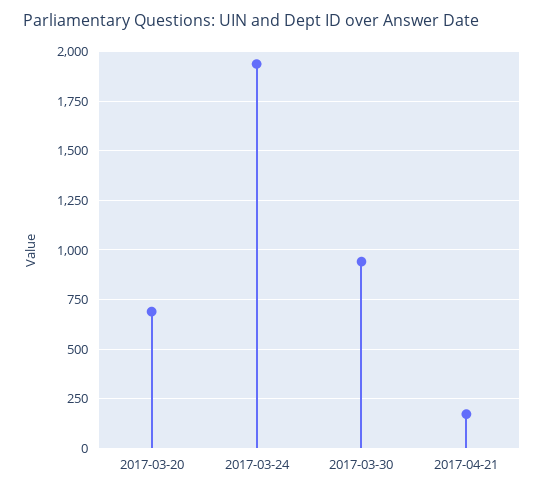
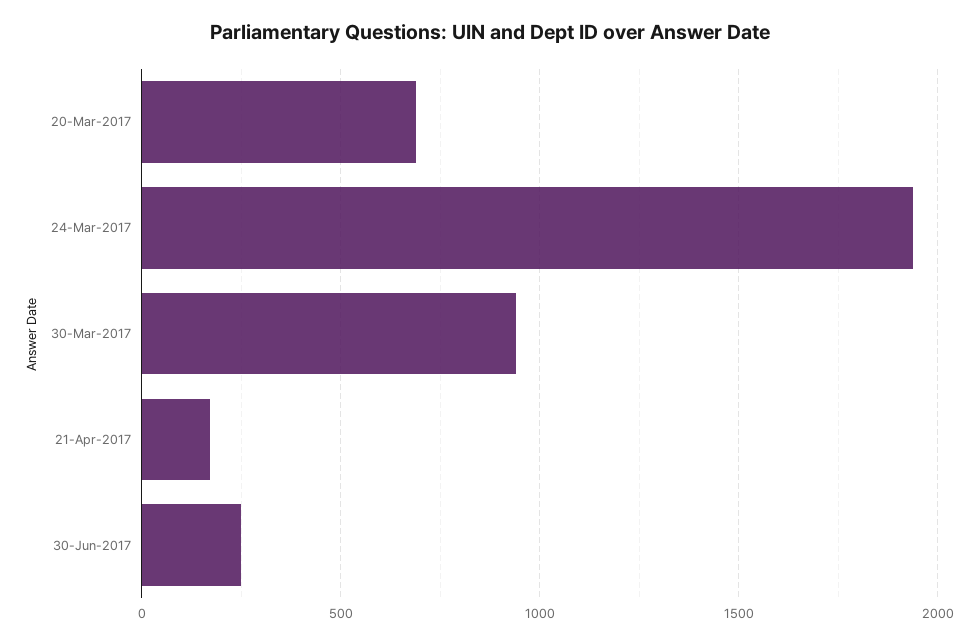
30-Jun-2017: none -> 250

